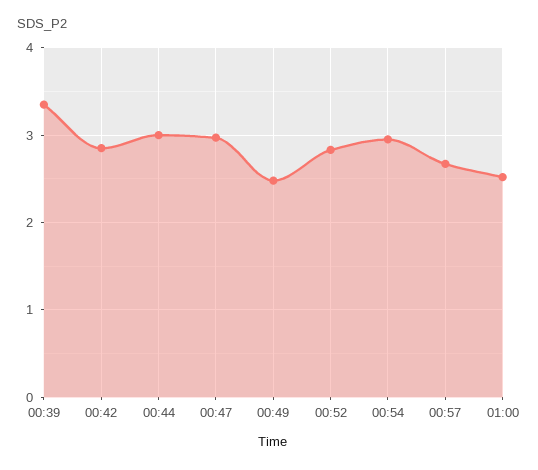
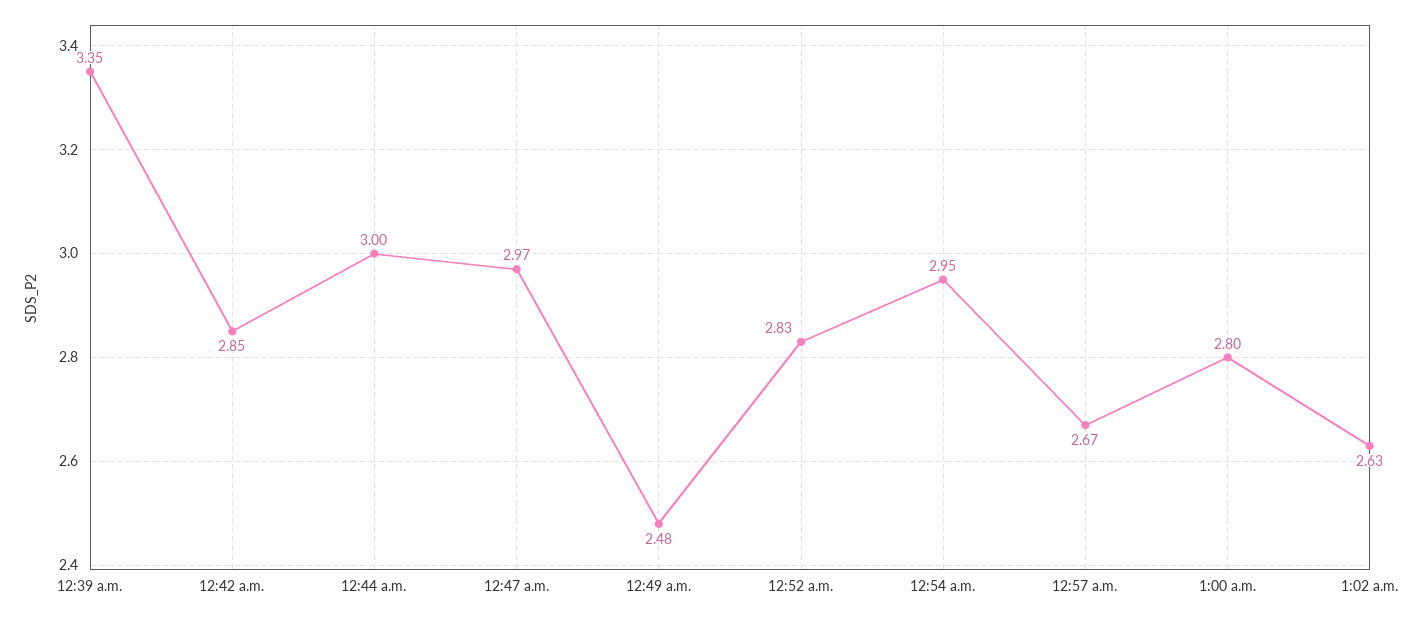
01:00: 2.5 -> 2.8
1:02 a.m.: none -> 2.63

